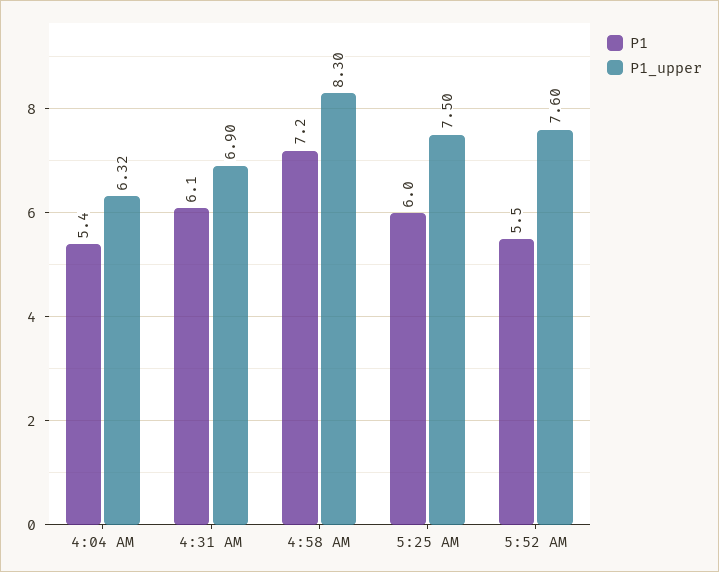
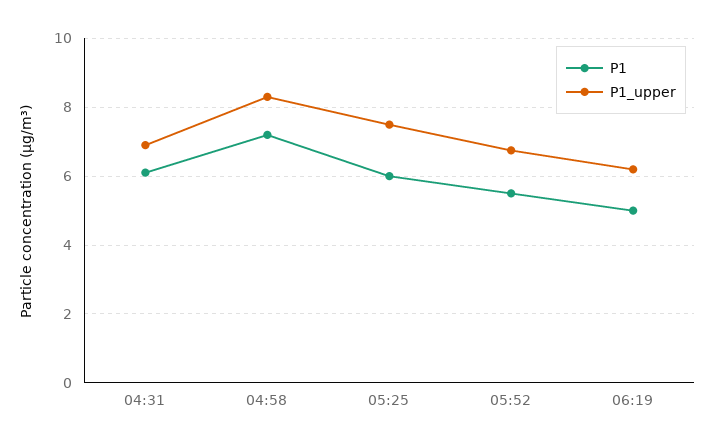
P1, 4:04 AM: 5.4 -> none
P1_upper, 4:04 AM: 6.32 -> none
P1_upper, 5:52 AM: 7.6 -> 6.8
P1, 06:19: none -> 5
P1_upper, 06:19: none -> 6.2

